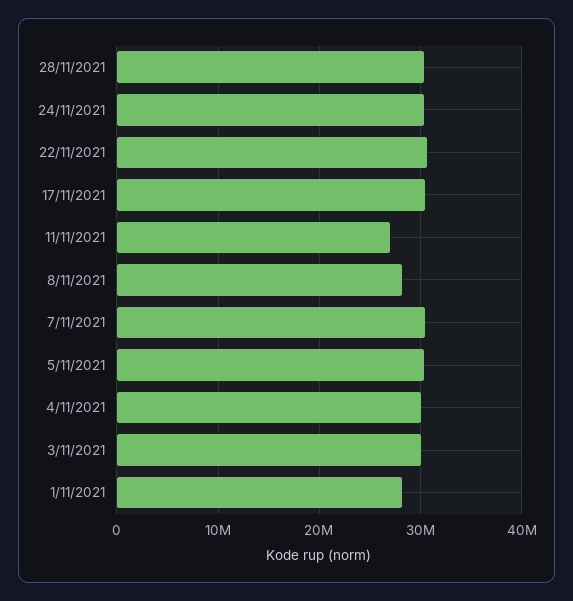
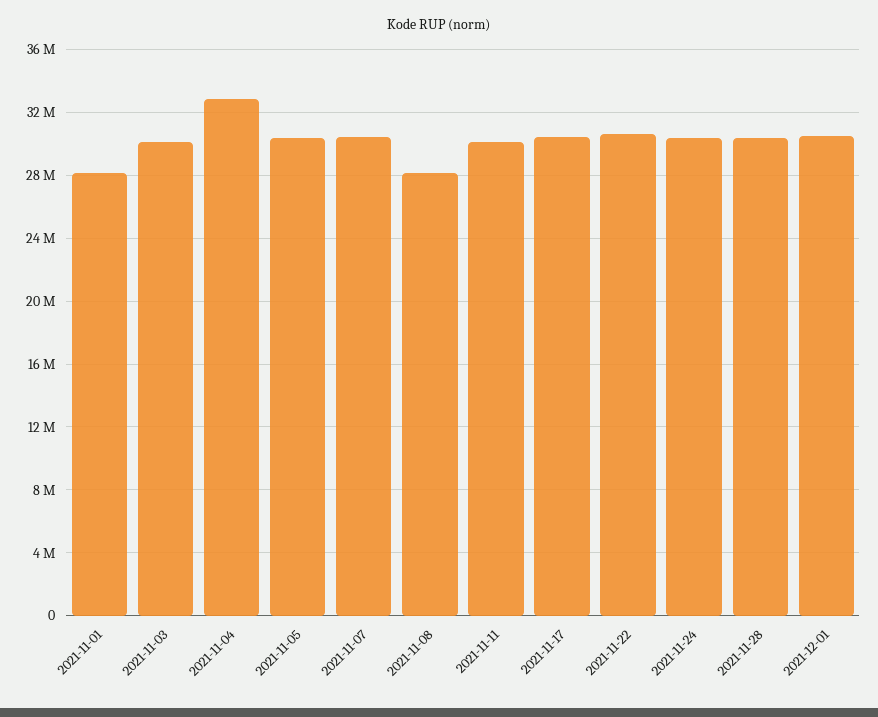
11/11/2021: 27000000 -> 30000000
4/11/2021: 30000000 -> 33000000
2021-12-01: none -> 30500000

